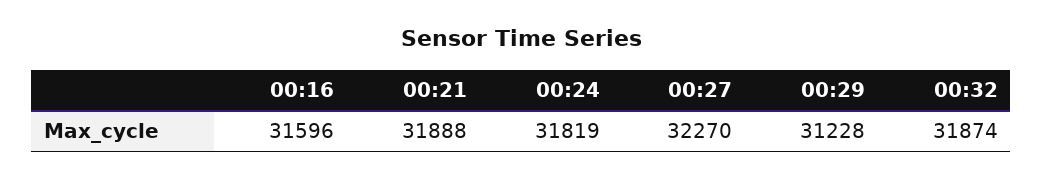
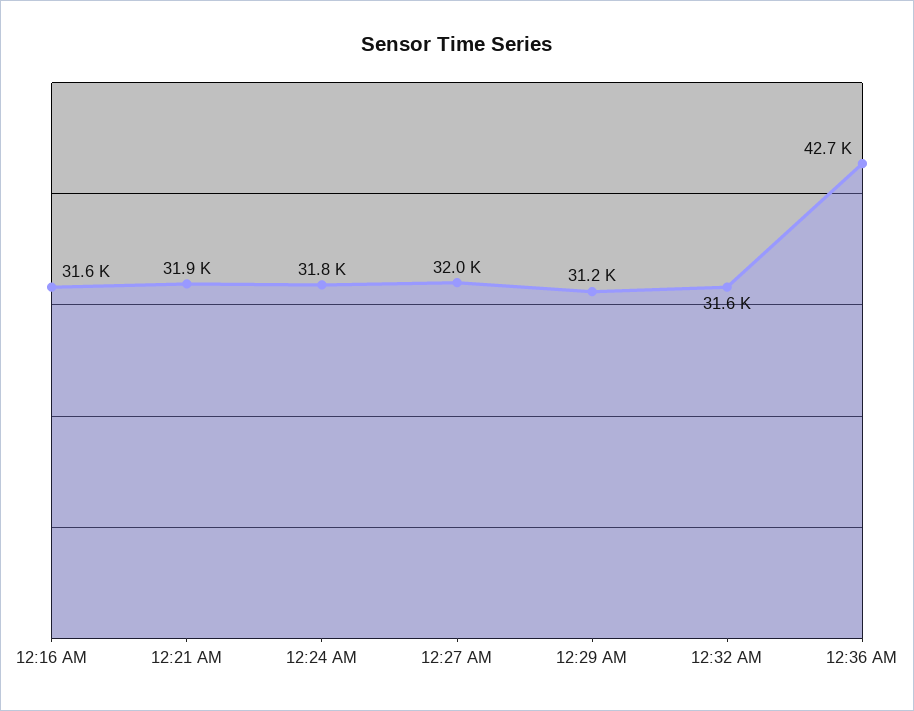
00:27: 32270 -> 32000
00:32: 31874 -> 31600
12:36 AM: none -> 42700

